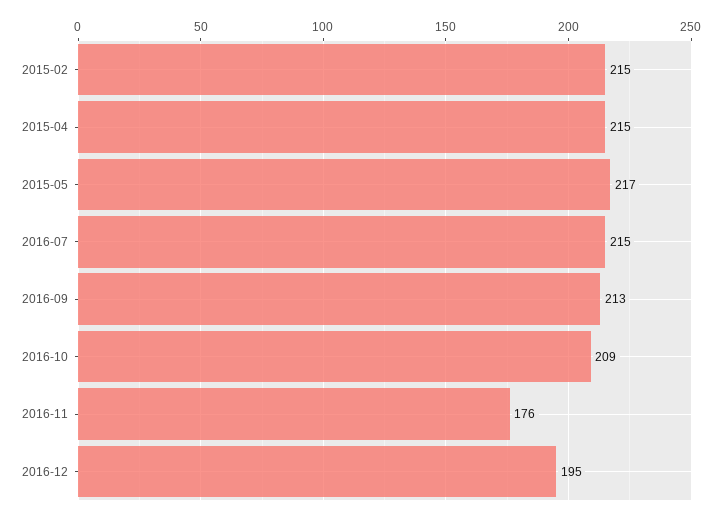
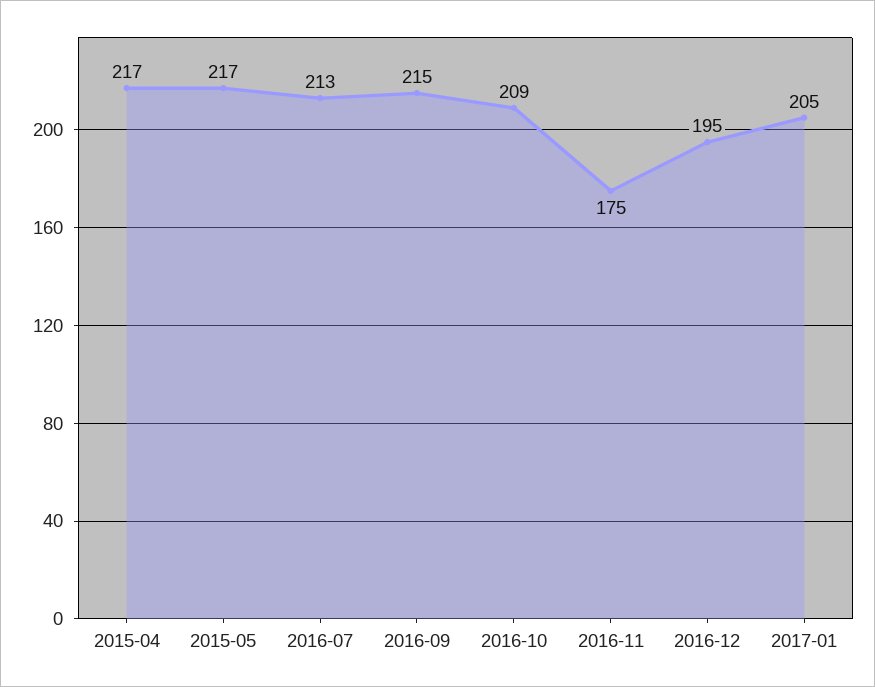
2015-02: 215 -> none
2015-04: 215 -> 217
2016-07: 215 -> 213
2016-09: 213 -> 215
2016-11: 176 -> 175
2017-01: none -> 205

